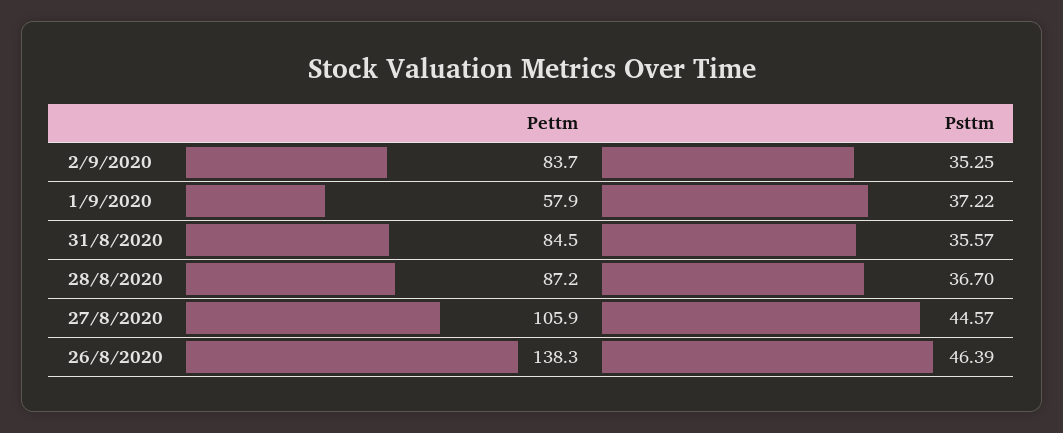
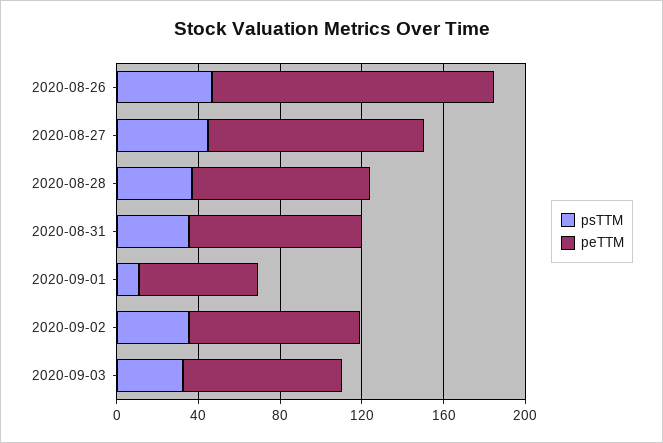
Psttm, 1/9/2020: 37.22 -> 10
Psttm, 2020-09-03: none -> 30
Pettm, 2020-09-03: none -> 80

